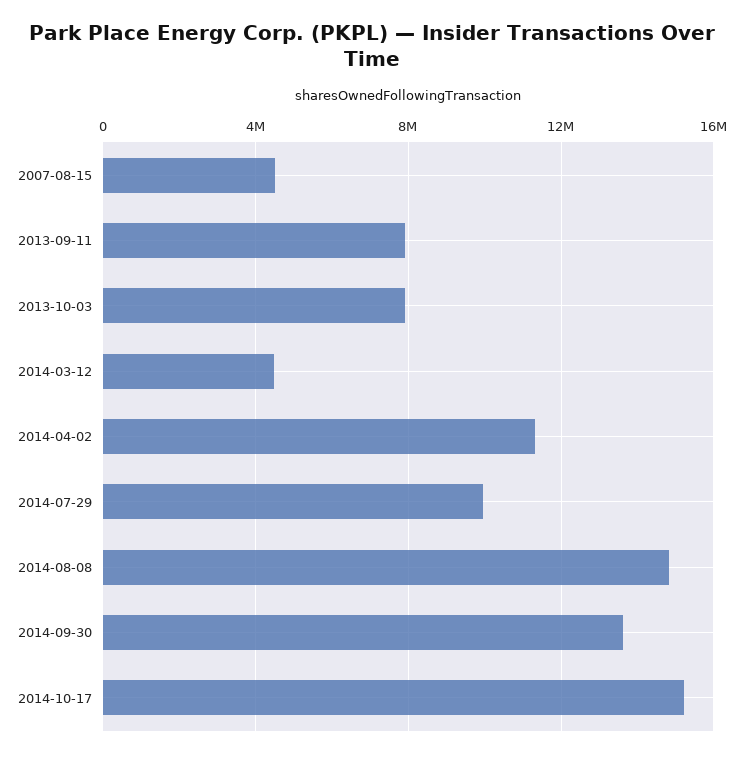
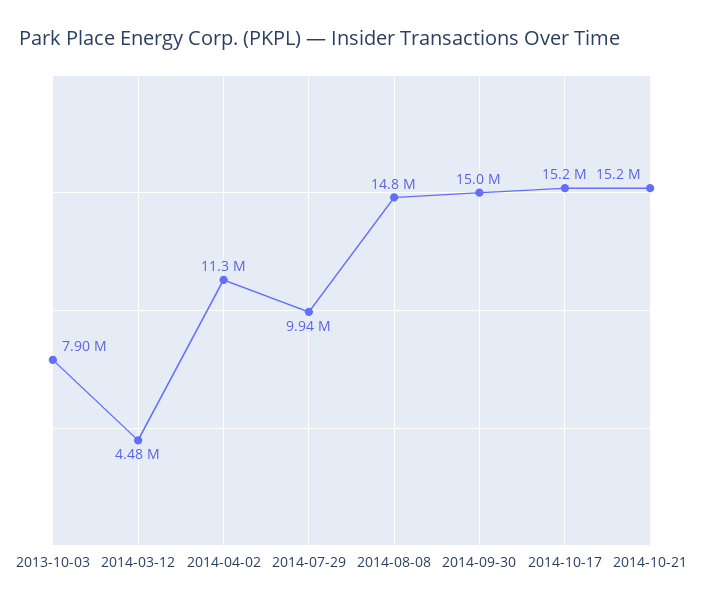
2007-08-15: 4500000 -> none
2013-09-11: 8000000 -> none
2014-09-30: 13500000 -> 15000000
2014-10-21: none -> 15200000

